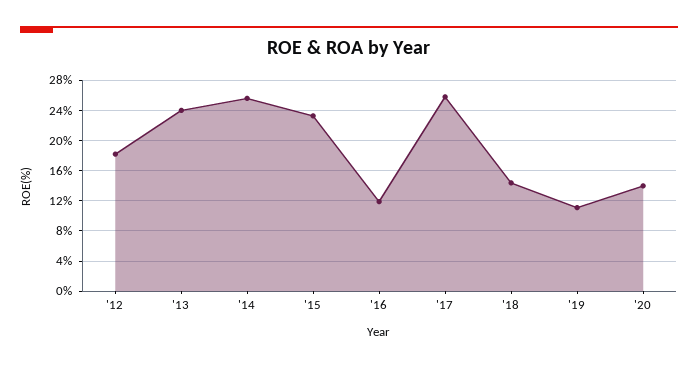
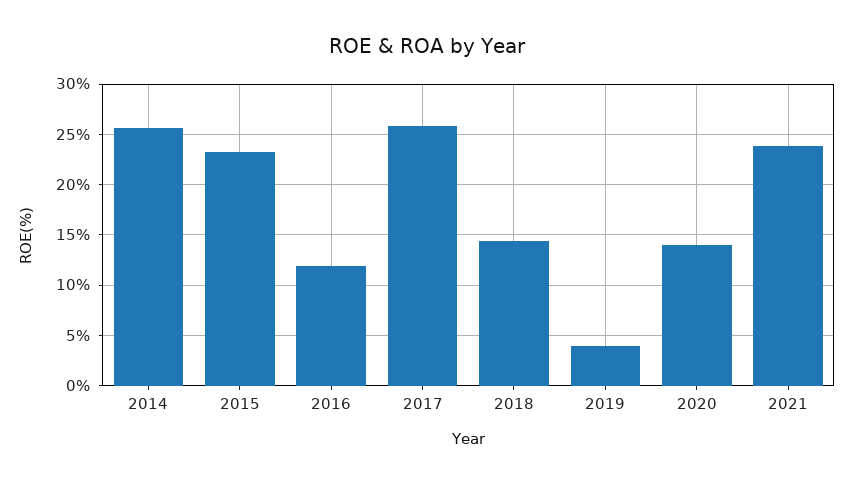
'12: 18 -> none
'13: 24 -> none
'19: 11 -> 4
2021: none -> 24

